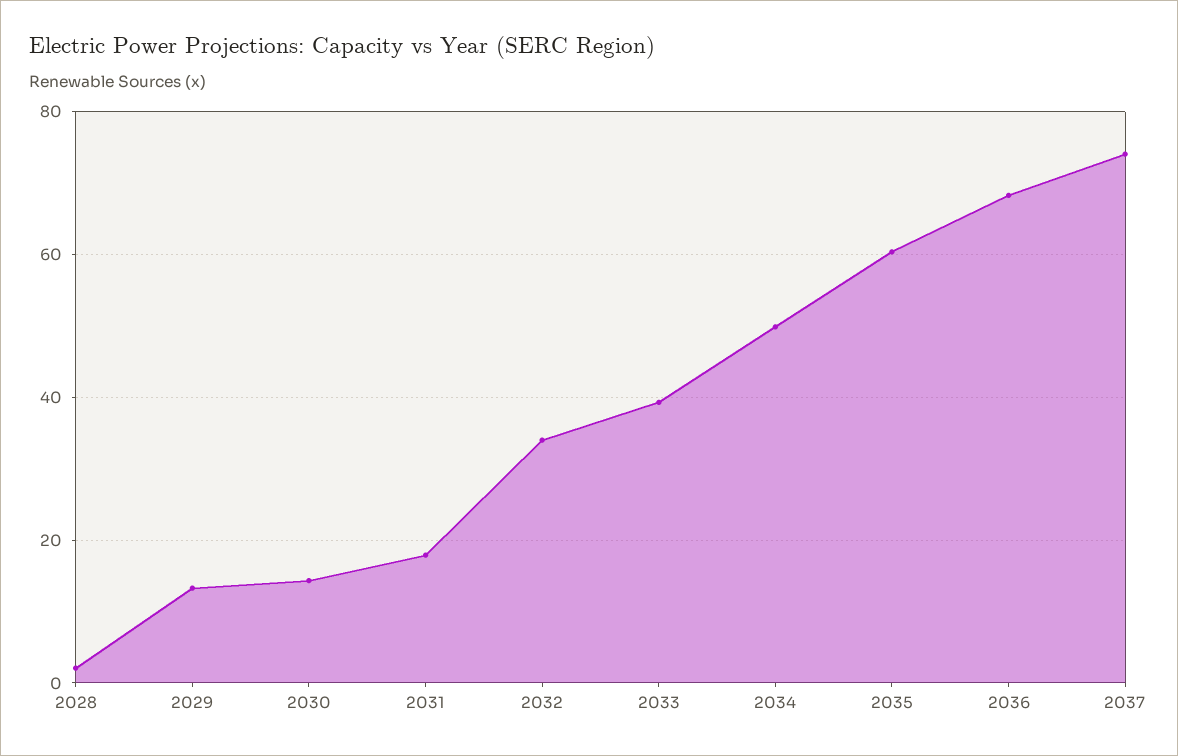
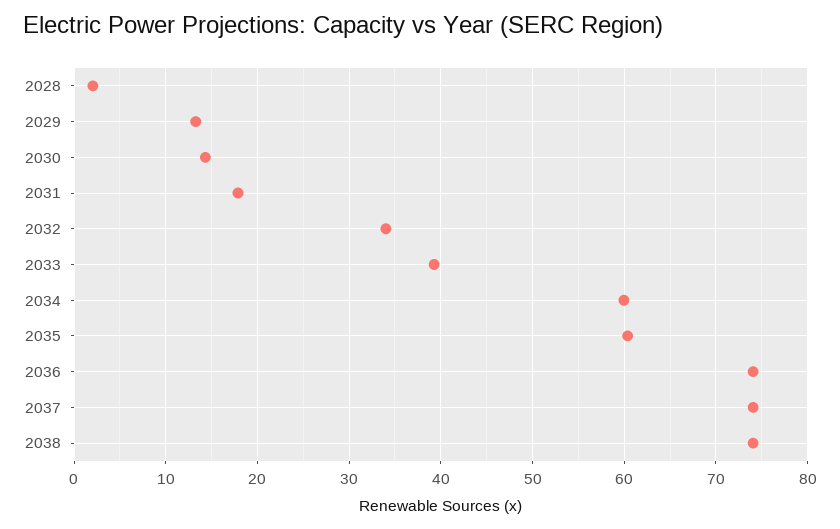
2034: 50 -> 60
2036: 68 -> 74
2038: none -> 74

